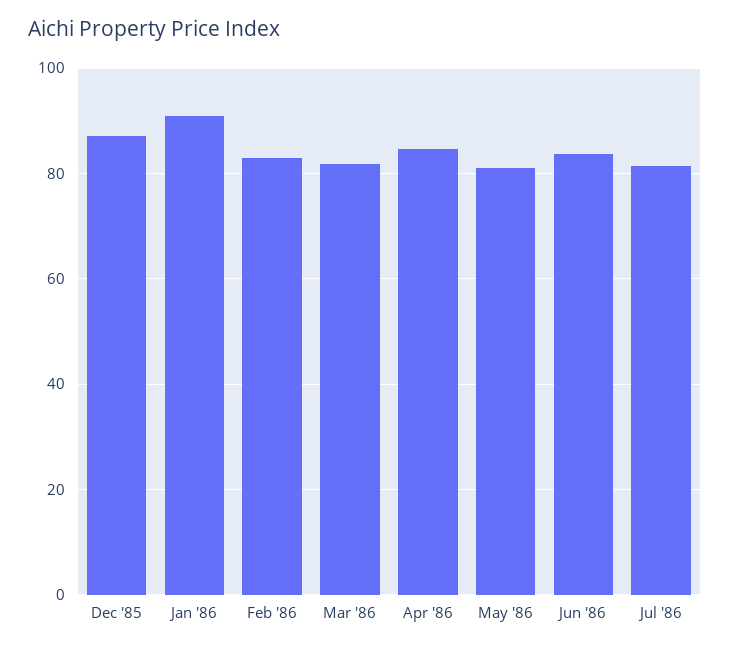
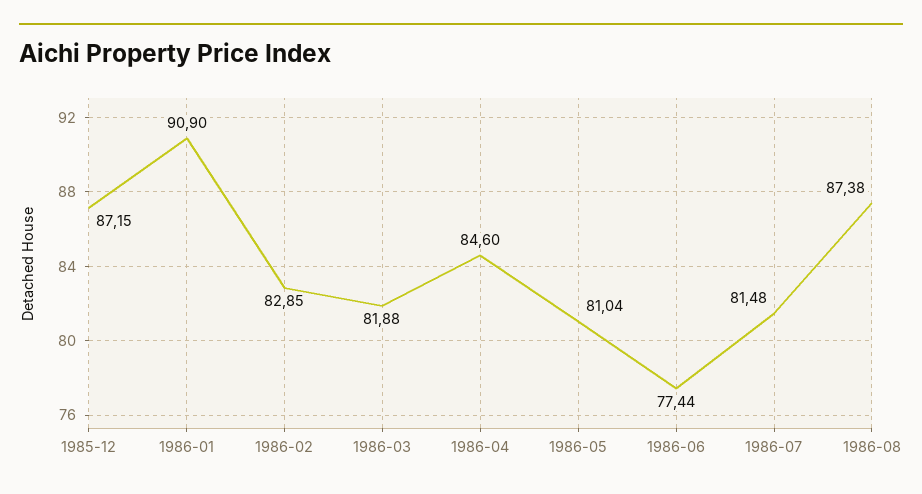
Jun '86: 84 -> 77.44
1986-08: none -> 87.38

